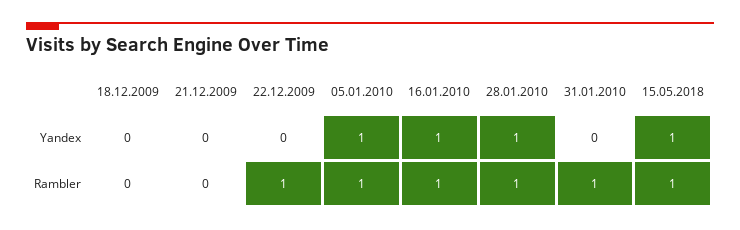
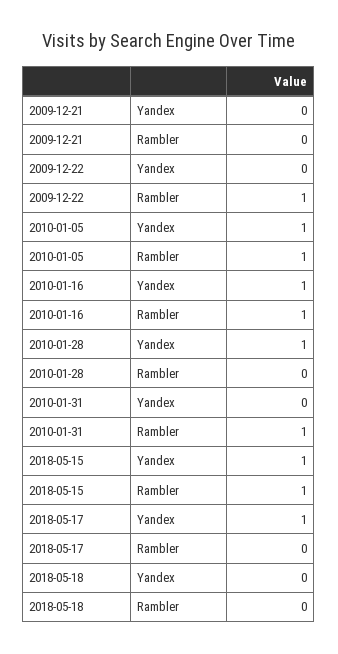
18.12.2009, Yandex: 0 -> none
18.12.2009, Rambler: 0 -> none
28.01.2010, Rambler: 1 -> 0
2018-05-17, Yandex: none -> 1
2018-05-17, Rambler: none -> 0
2018-05-18, Yandex: none -> 0
2018-05-18, Rambler: none -> 0

